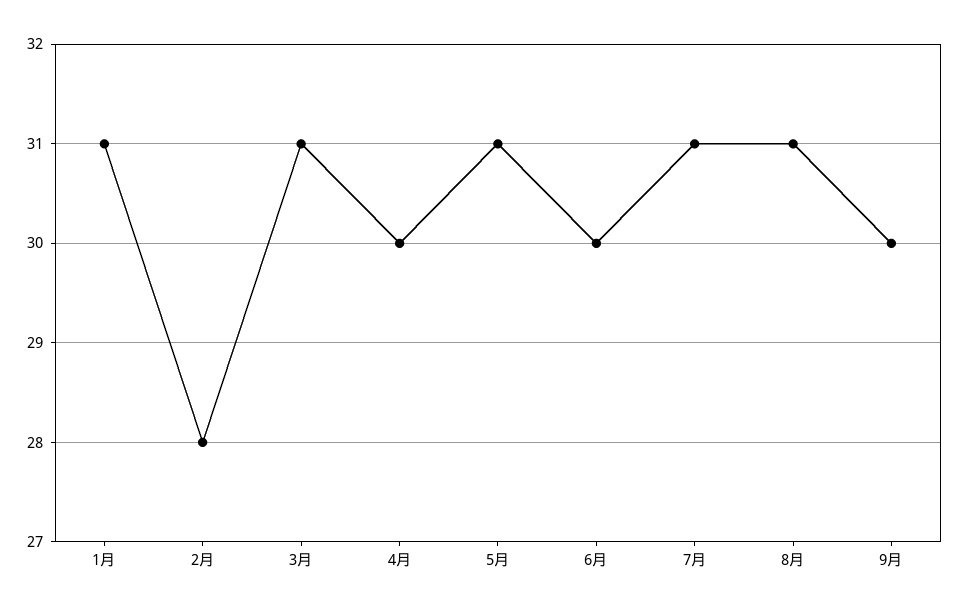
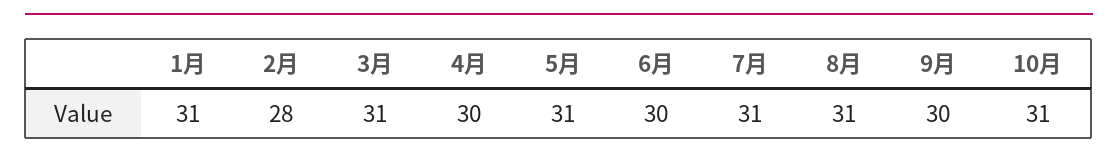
10月: none -> 31

